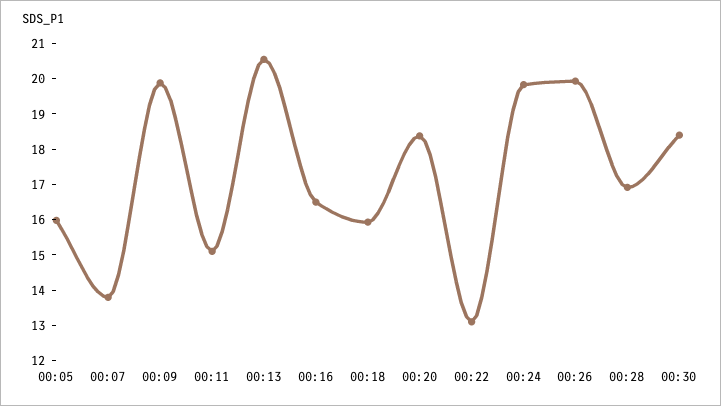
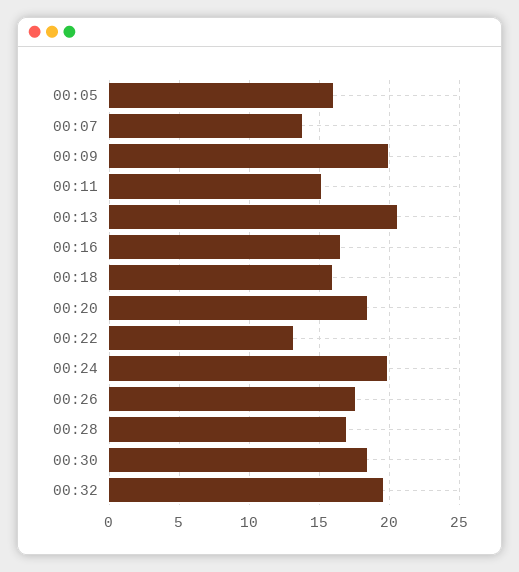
00:26: 20 -> 17.5
00:32: none -> 19.5

